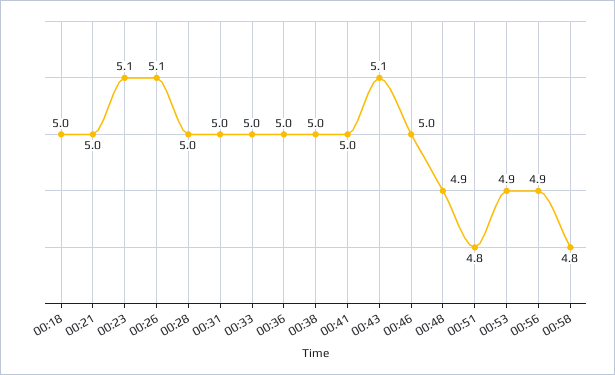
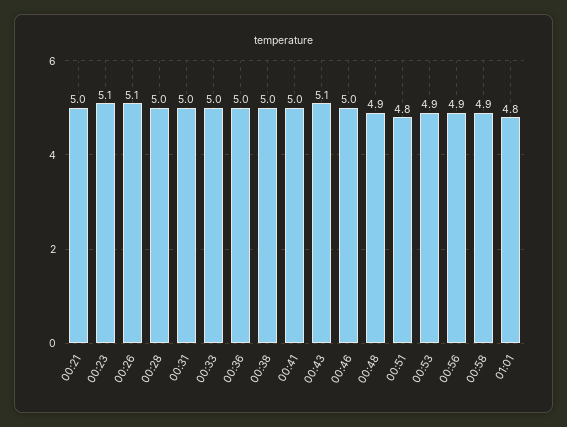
00:18: 5 -> none
00:58: 4.8 -> 4.9
01:01: none -> 4.8

